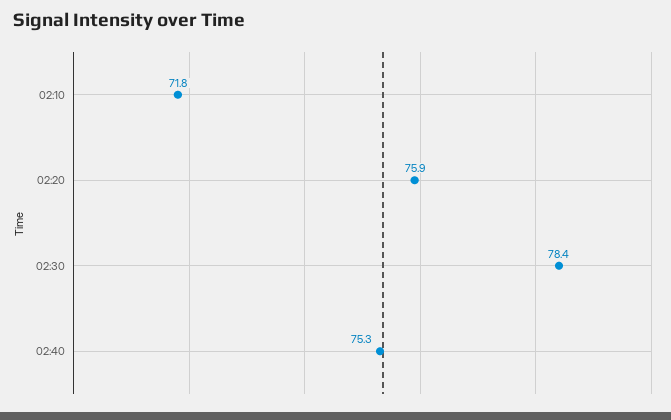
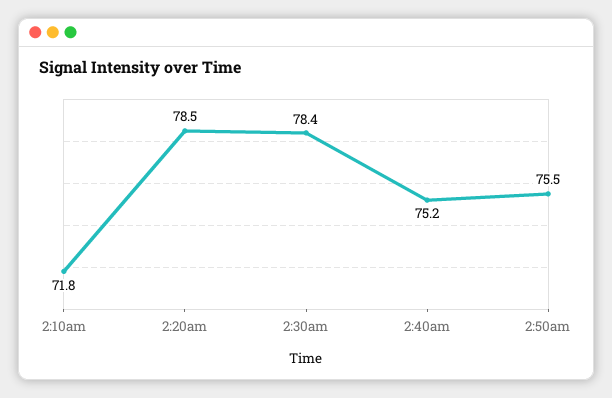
02:20: 75.9 -> 78.5
02:40: 75.3 -> 75.2
2:50am: none -> 75.5

